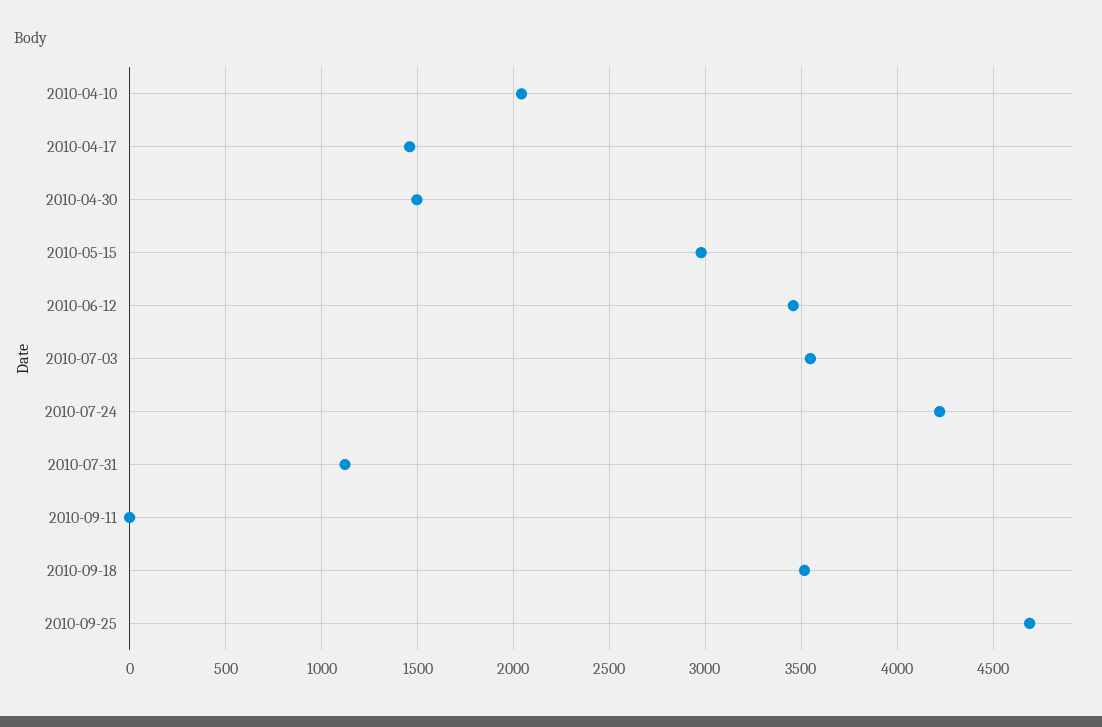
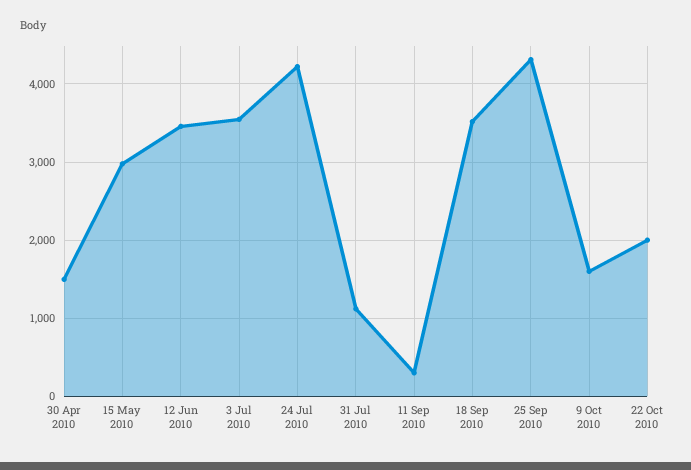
2010-04-10: 2050 -> none
2010-04-17: 1450 -> none
2010-09-11: 0 -> 300
2010-09-25: 4700 -> 4300
9 Oct 2010: none -> 1600
22 Oct 2010: none -> 2000

